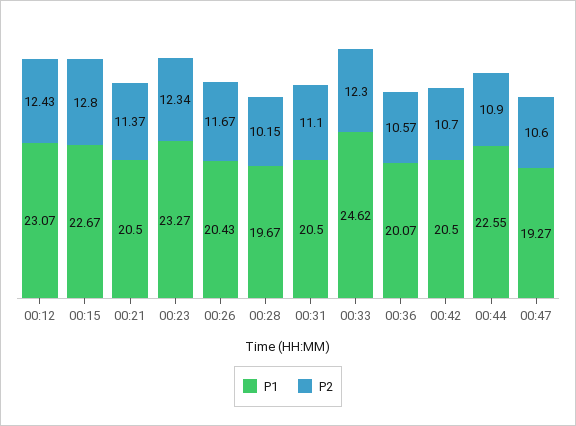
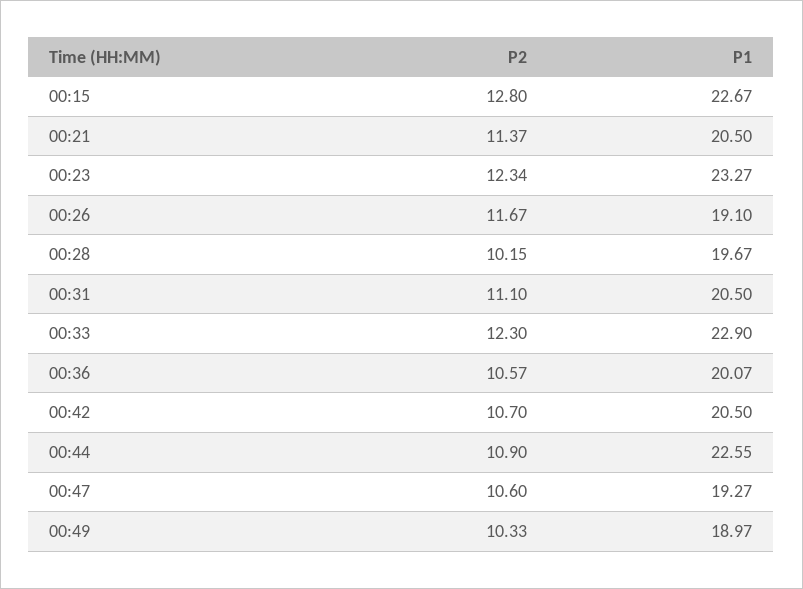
P1, 00:12: 23.07 -> none
P2, 00:12: 12.43 -> none
P1, 00:26: 20.43 -> 19.1
P1, 00:33: 24.62 -> 22.9
P2, 00:49: none -> 10.33
P1, 00:49: none -> 18.97

